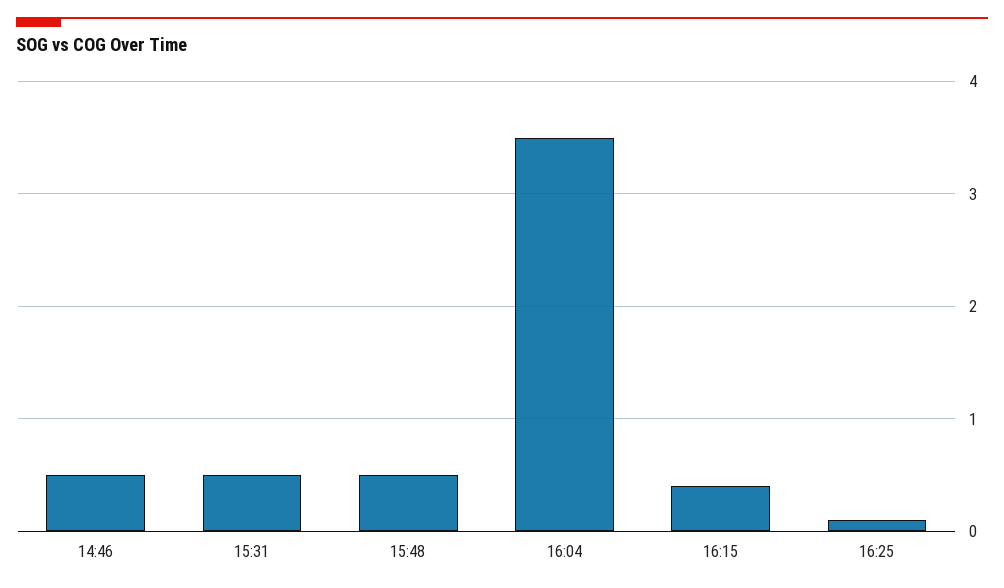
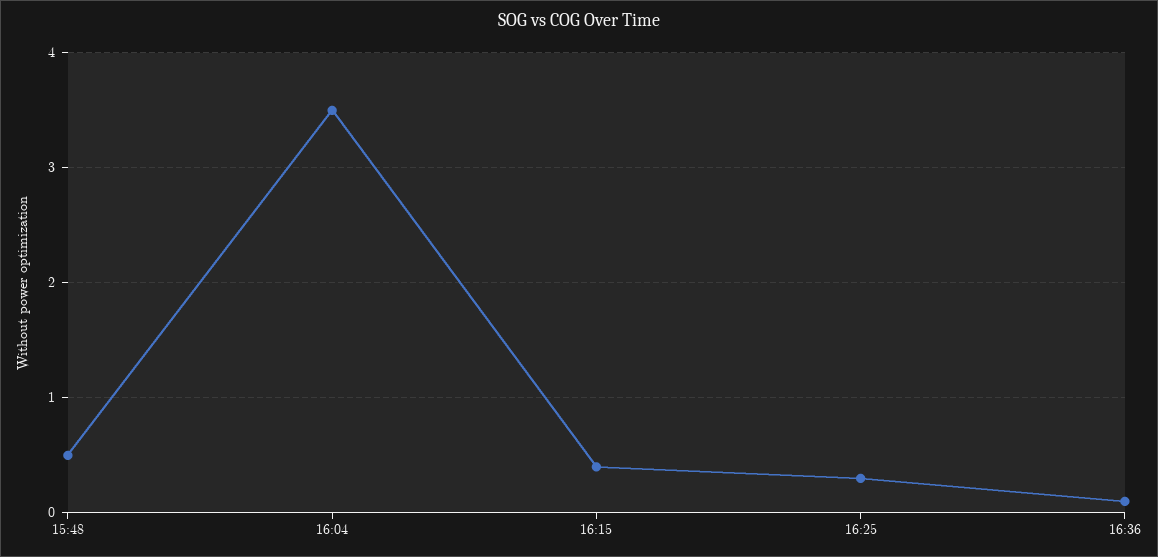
14:46: 0.5 -> none
15:31: 0.5 -> none
16:25: 0.1 -> 0.3
16:36: none -> 0.1

